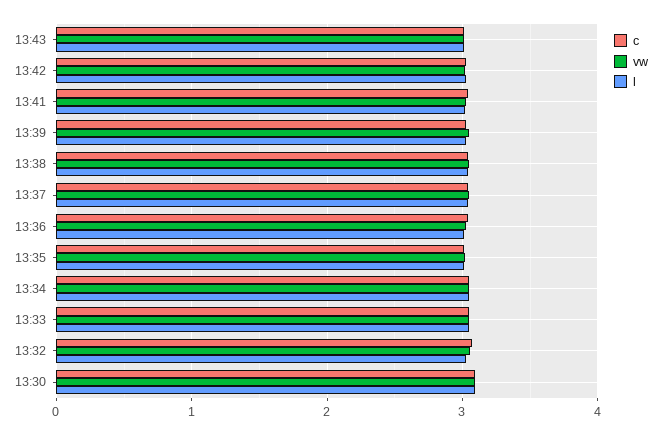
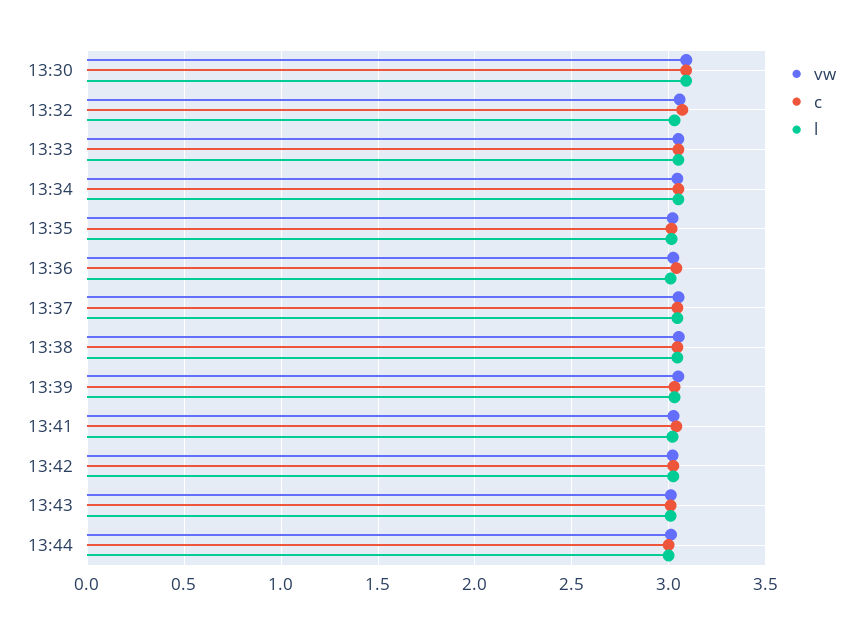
vw, 13:44: none -> 3
c, 13:44: none -> 3
l, 13:44: none -> 3

